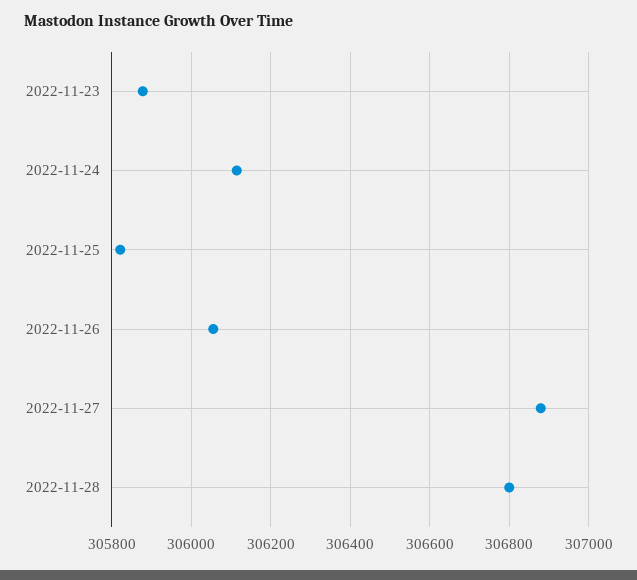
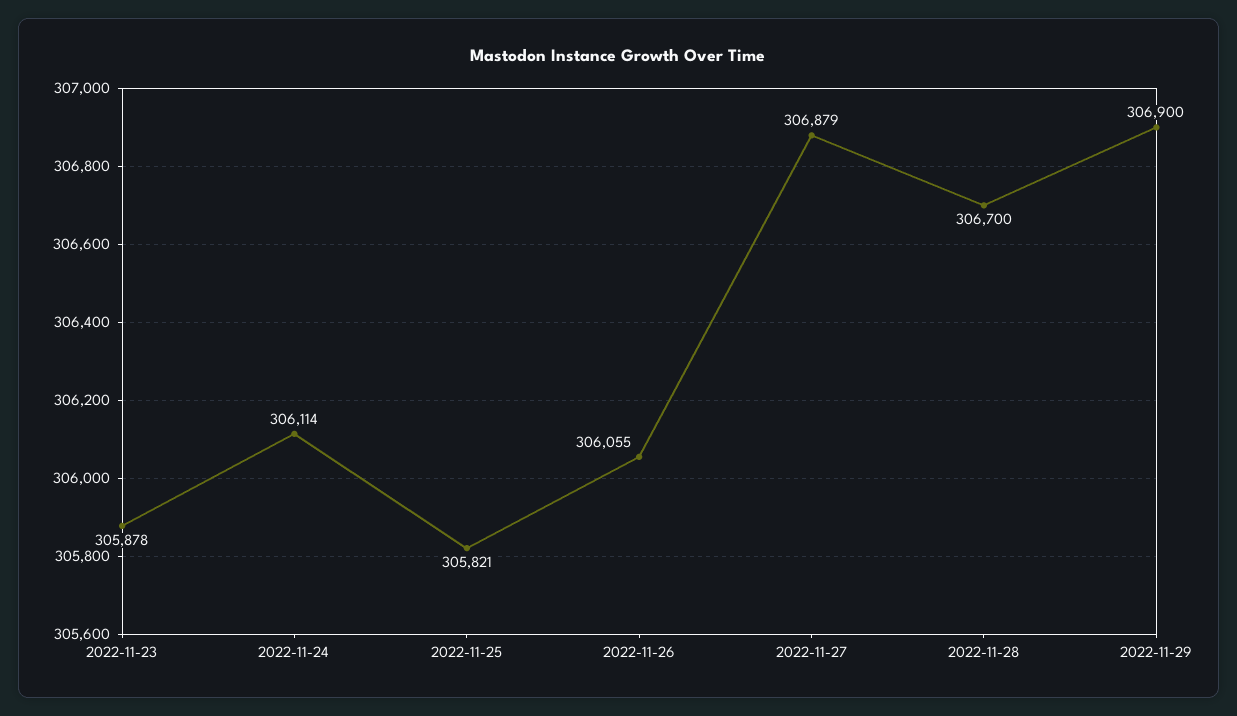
2022-11-28: 306800 -> 306700
2022-11-29: none -> 306900

